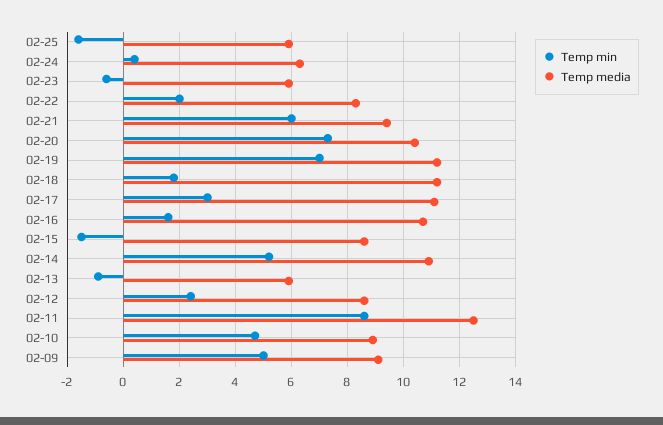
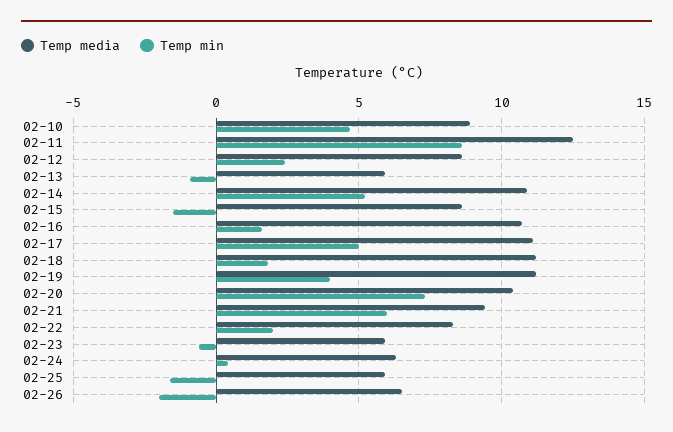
Temp min, 02-19: 7 -> 4
Temp min, 02-17: 3 -> 5
Temp min, 02-09: 5 -> none
Temp media, 02-09: 9 -> none
Temp media, 02-26: none -> 6.5
Temp min, 02-26: none -> -2

